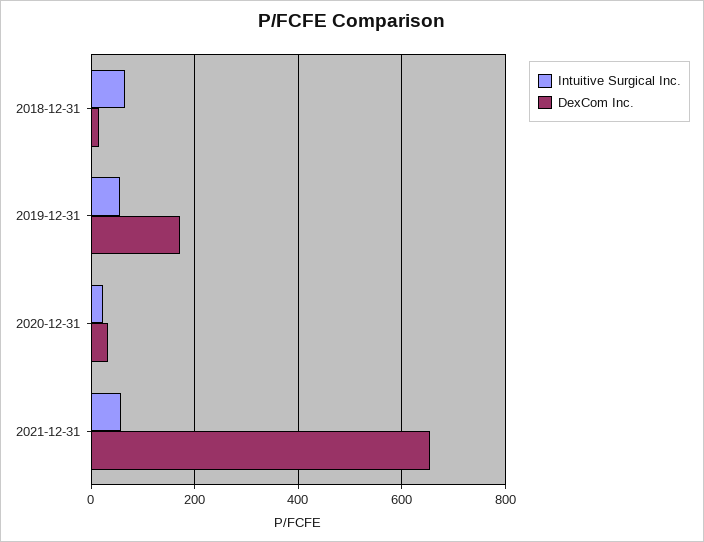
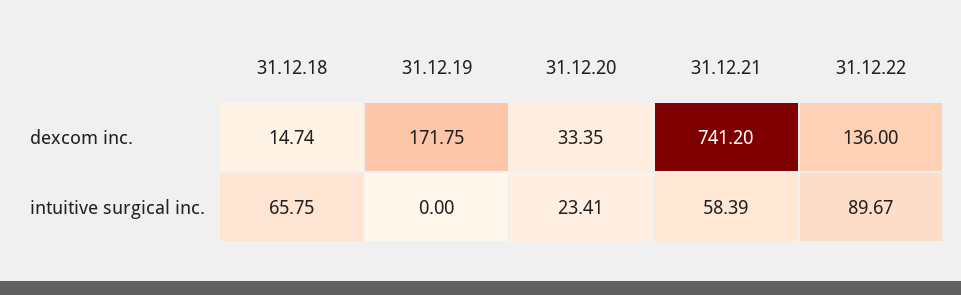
Intuitive Surgical Inc., 2019-12-31: 60 -> 0
DexCom Inc., 2021-12-31: 660 -> 741.2
DexCom Inc., 31.12.22: none -> 136
Intuitive Surgical Inc., 31.12.22: none -> 89.67

